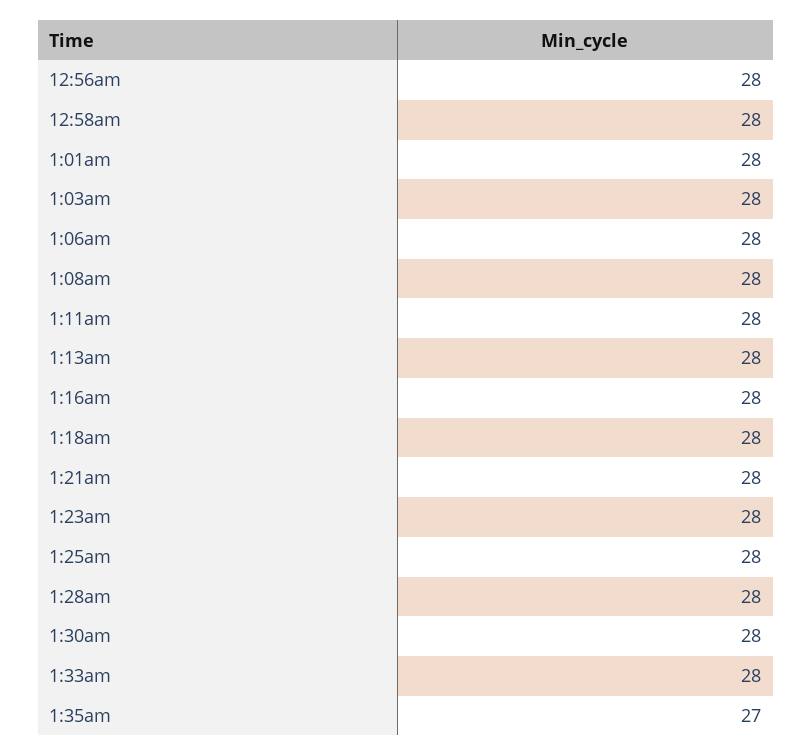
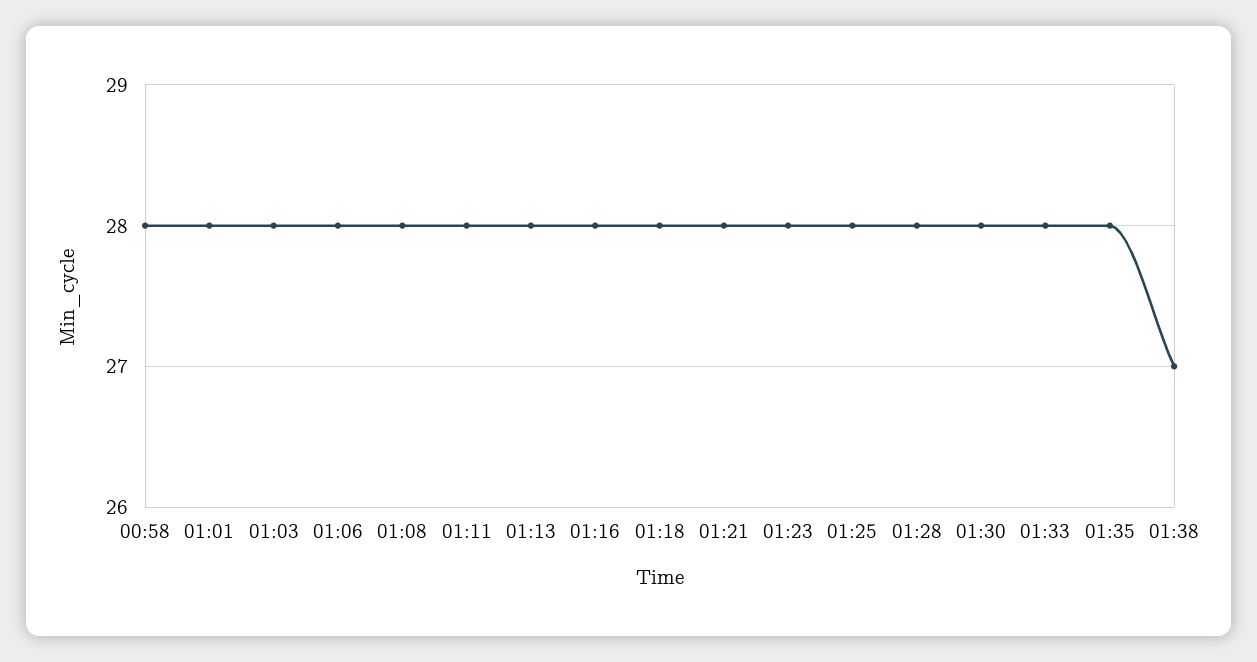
12:56am: 28 -> none
1:35am: 27 -> 28
01:38: none -> 27

